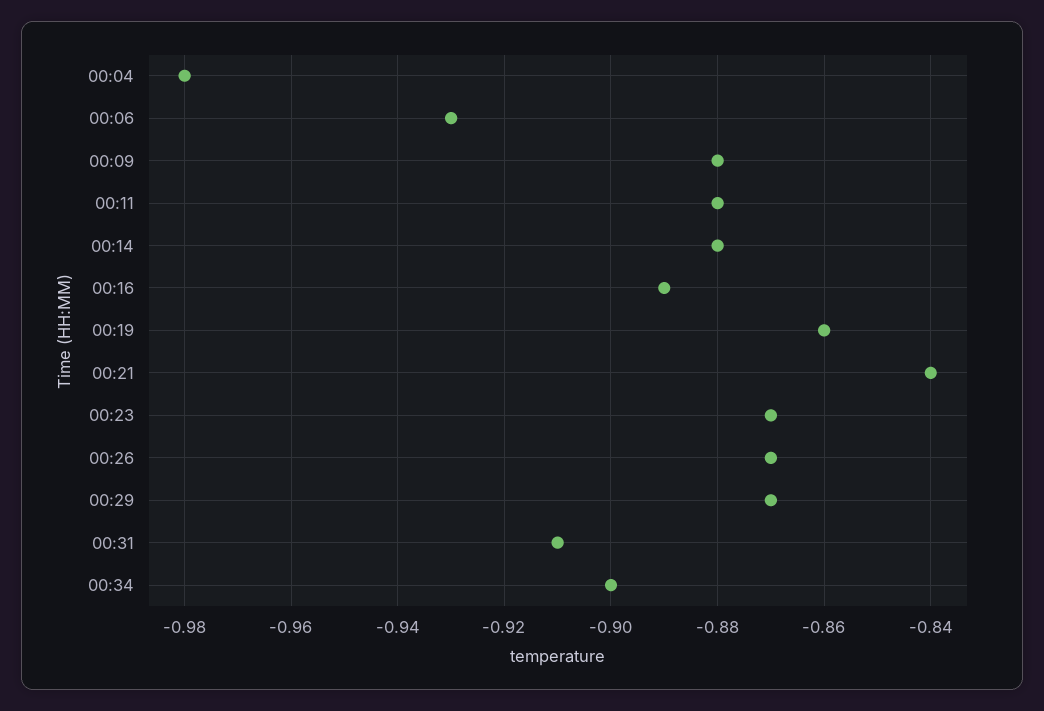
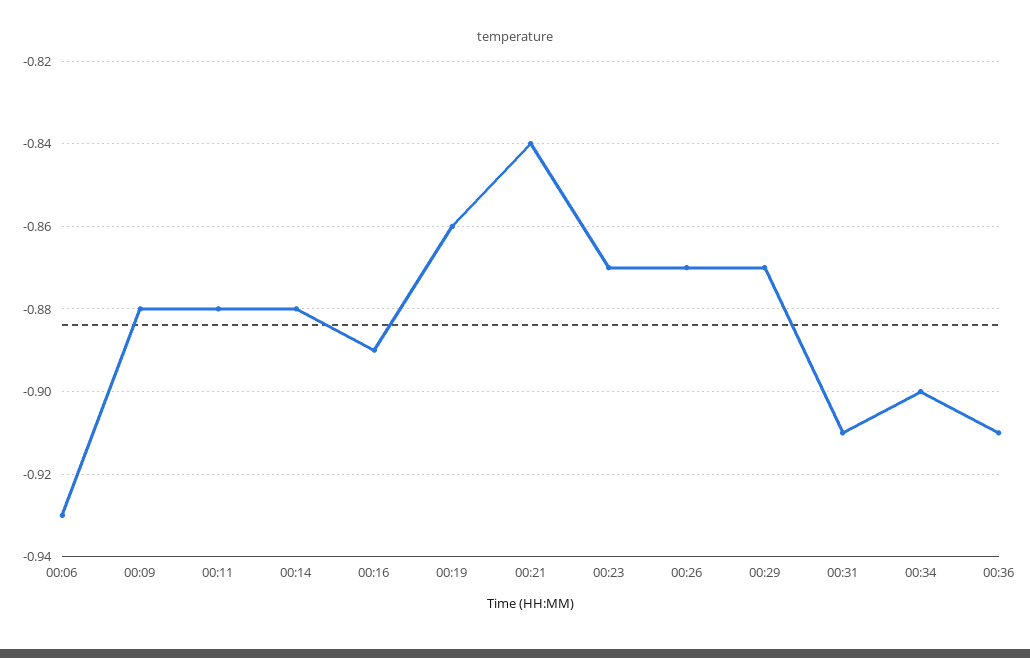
00:04: -0.98 -> none
00:36: none -> -0.91

